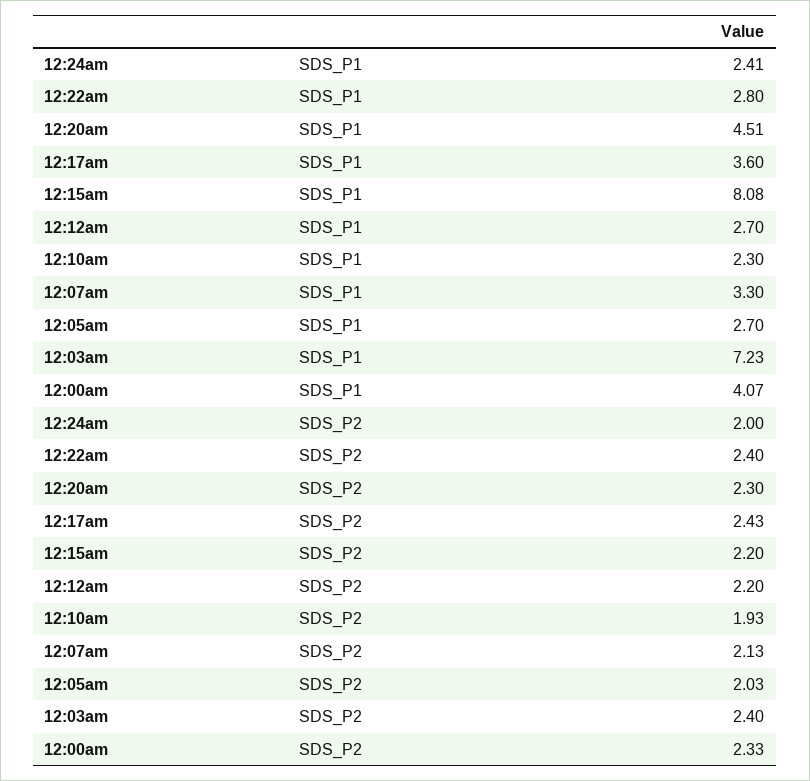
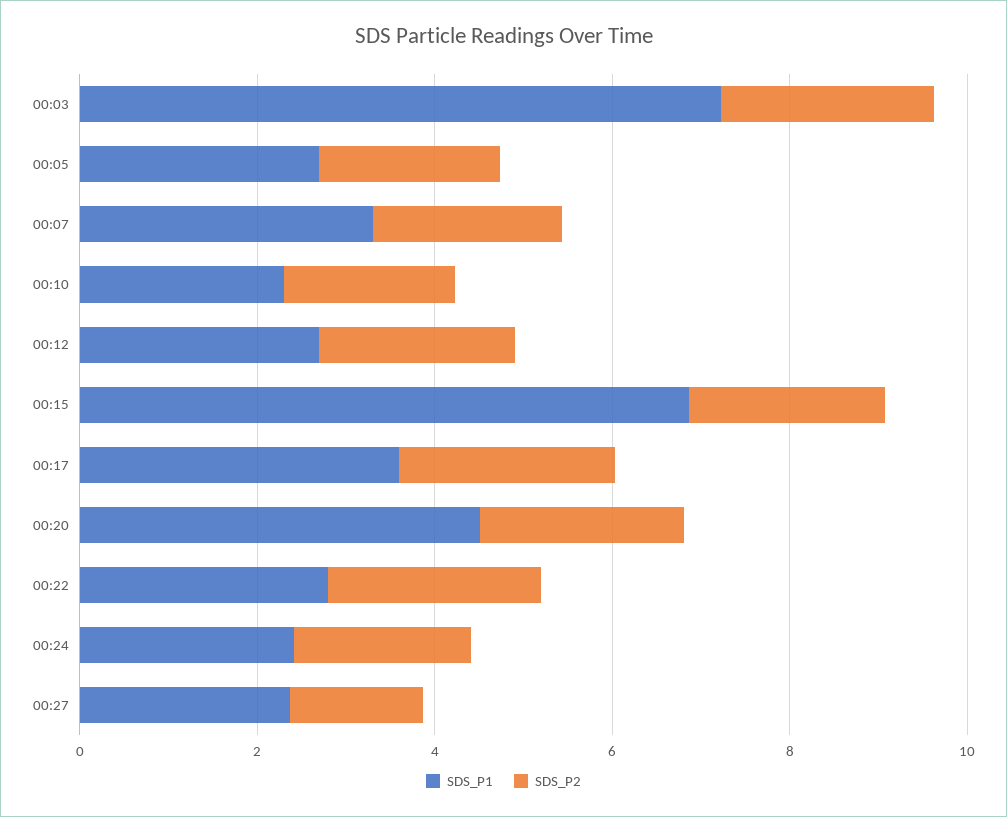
SDS_P1, 12:15am: 8.08 -> 7
SDS_P1, 12:00am: 4.07 -> none
SDS_P2, 12:00am: 2.33 -> none
SDS_P1, 00:27: none -> 2.5
SDS_P2, 00:27: none -> 1.5

